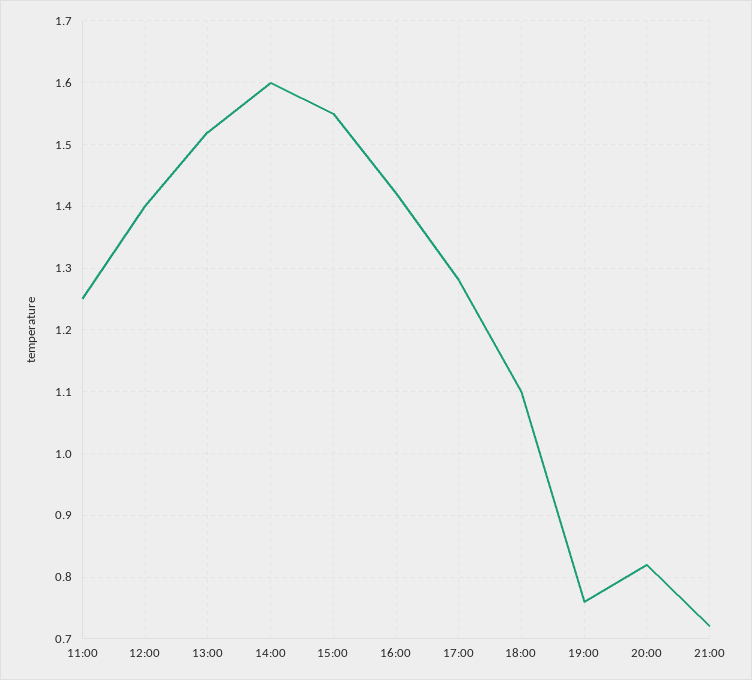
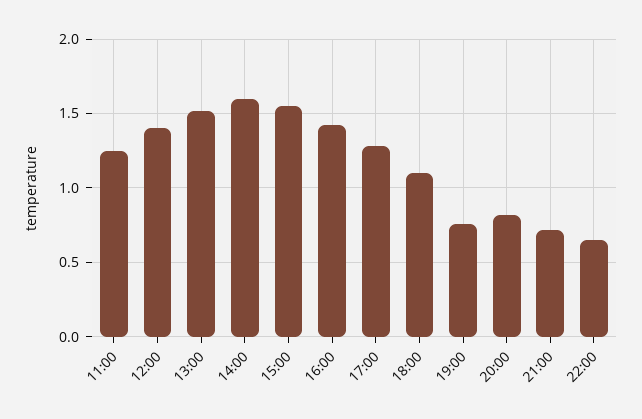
22:00: none -> 0.65

